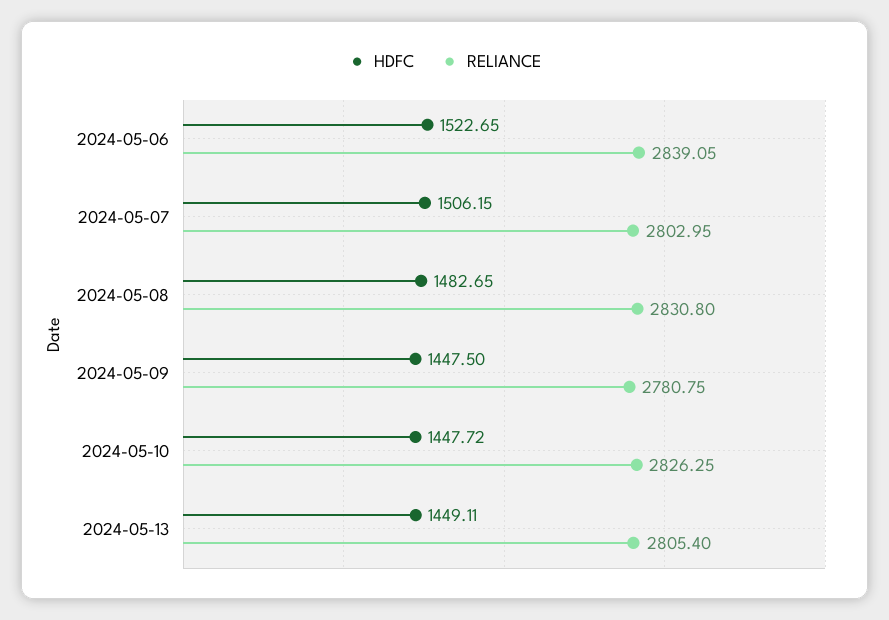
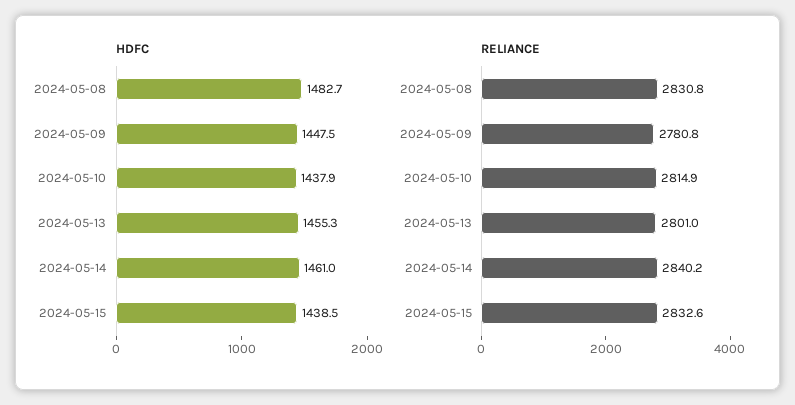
HDFC, 2024-05-06: 1522.65 -> none
RELIANCE, 2024-05-06: 2839.05 -> none
HDFC, 2024-05-07: 1506.15 -> none
RELIANCE, 2024-05-07: 2802.95 -> none
HDFC, 2024-05-10: 1447.72 -> 1437.9
RELIANCE, 2024-05-10: 2826.25 -> 2814.9
HDFC, 2024-05-13: 1449.11 -> 1455.3
RELIANCE, 2024-05-13: 2805.4 -> 2801
HDFC, 2024-05-14: none -> 1461
HDFC, 2024-05-15: none -> 1438.5
RELIANCE, 2024-05-14: none -> 2840.2
RELIANCE, 2024-05-15: none -> 2832.6

